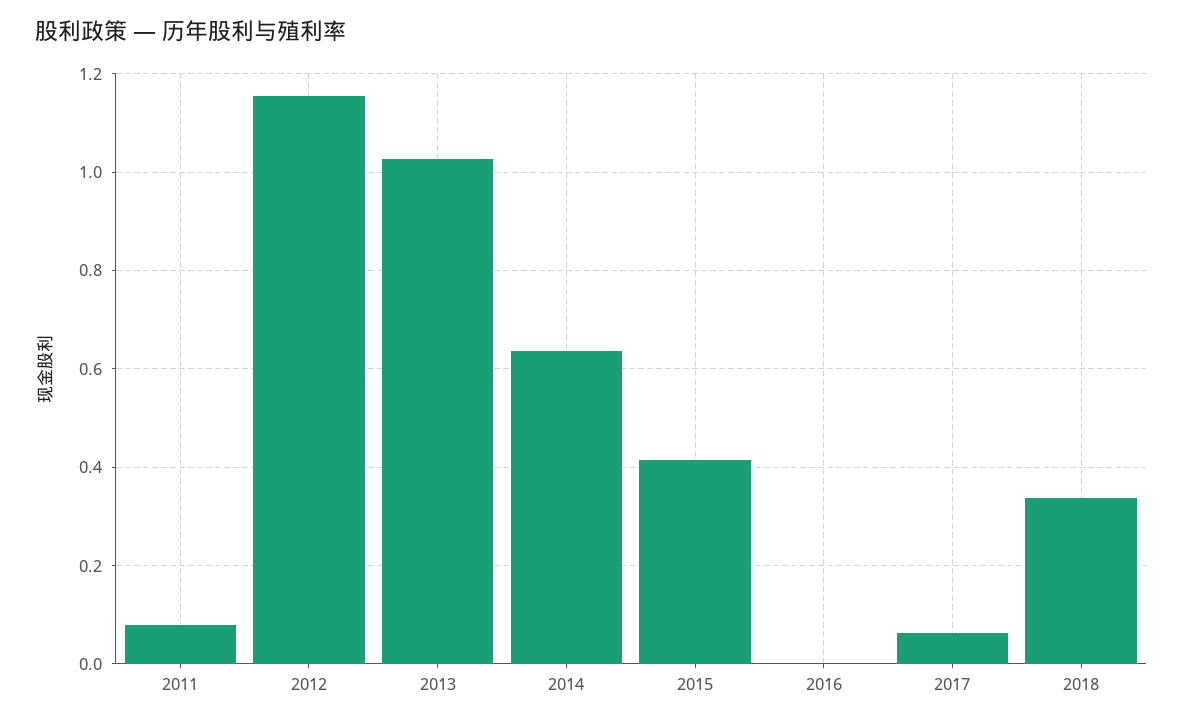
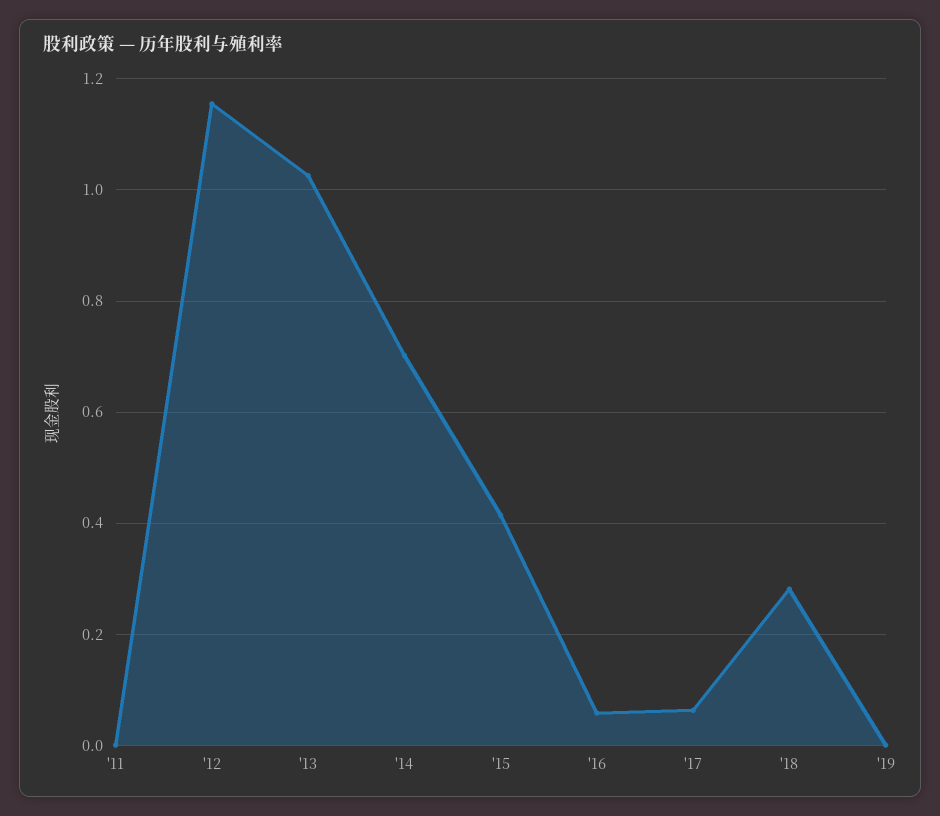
2011: 0.08 -> 0
2014: 0.64 -> 0.7
2016: 0 -> 0.06
2018: 0.34 -> 0.28
'19: none -> 0

